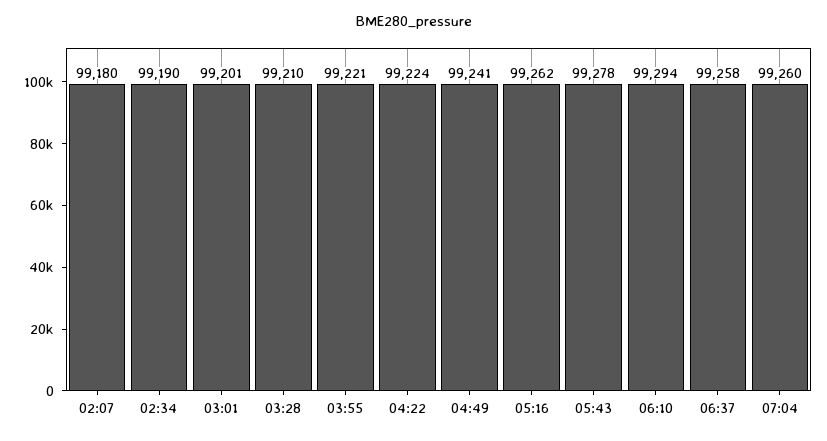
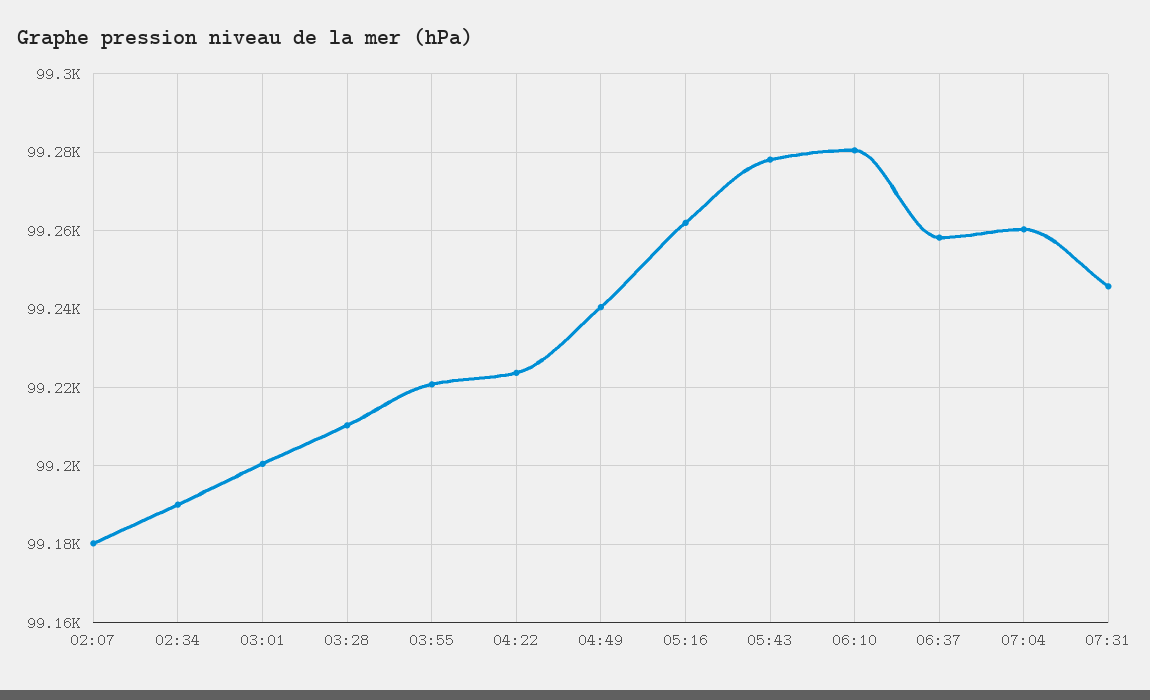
06:10: 99294 -> 99280
07:31: none -> 99246

